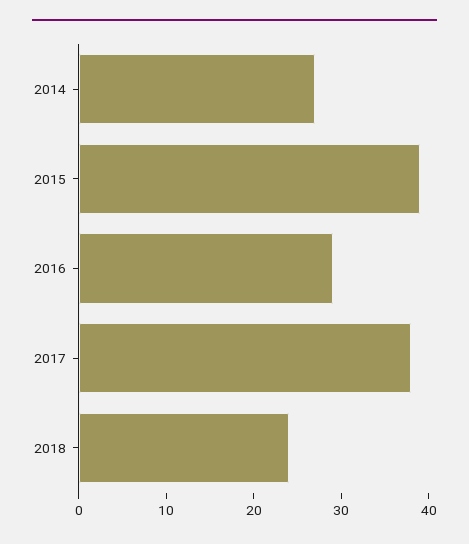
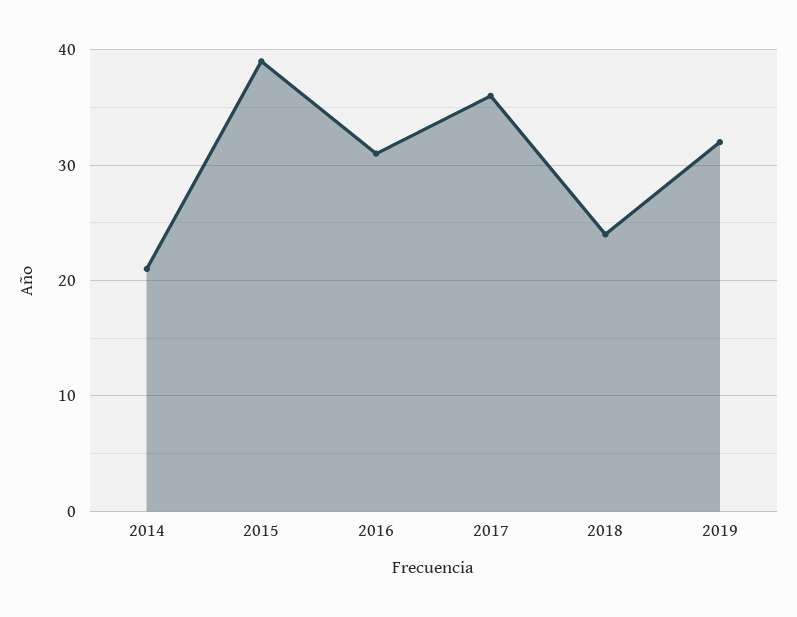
2014: 27 -> 21
2016: 29 -> 31
2017: 38 -> 36
2019: none -> 32

